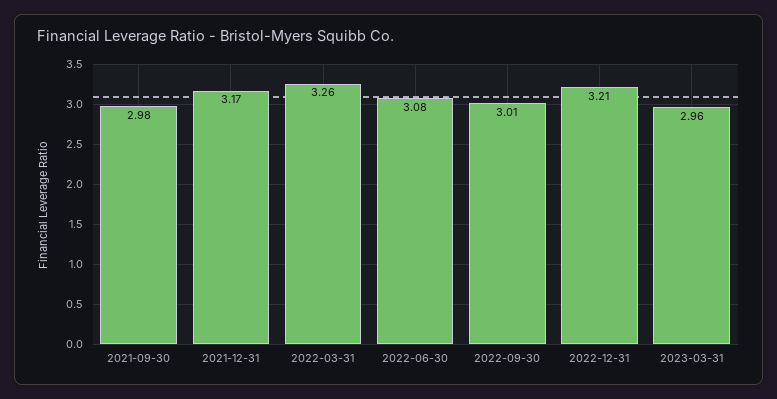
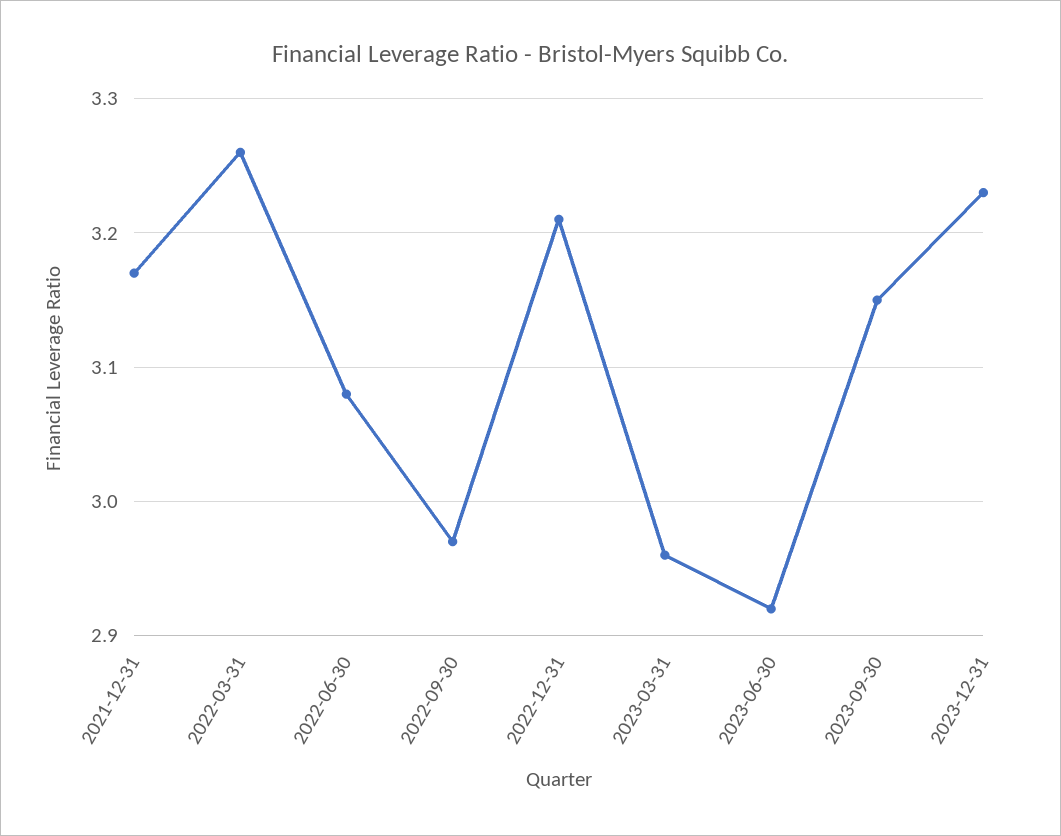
2021-09-30: 2.98 -> none
2022-09-30: 3.01 -> 2.97
2023-06-30: none -> 2.92
2023-09-30: none -> 3.15
2023-12-31: none -> 3.23

